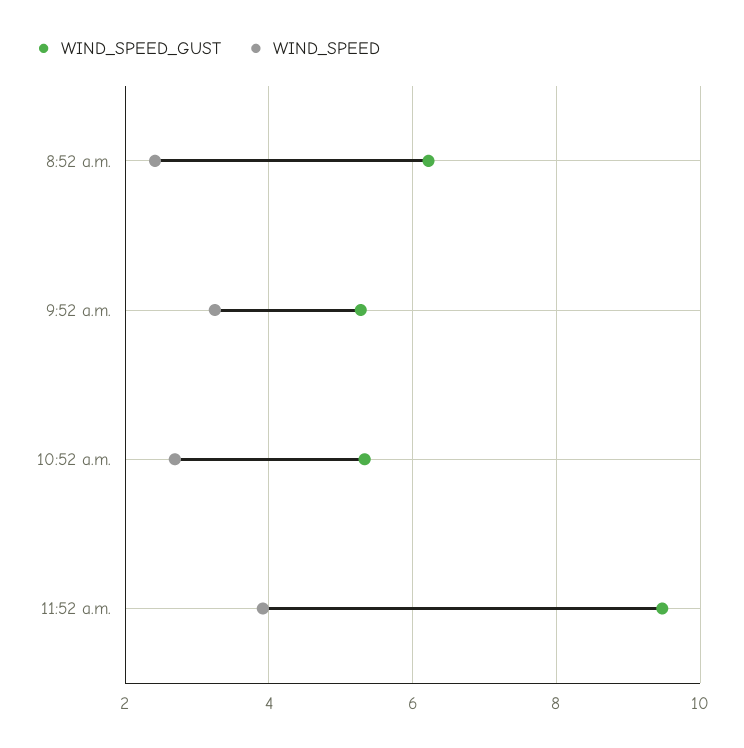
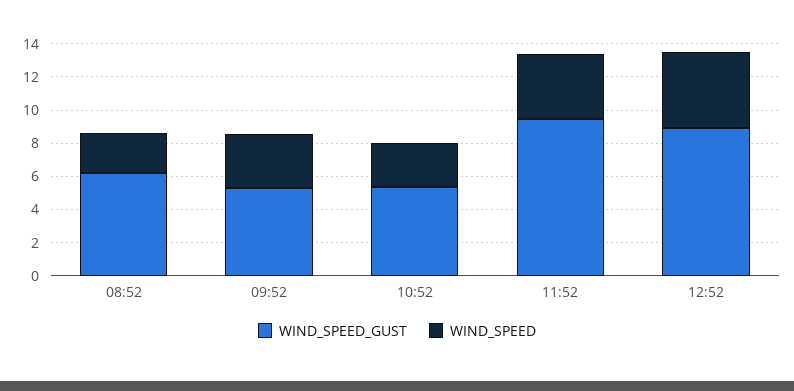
WIND_SPEED_GUST, 12:52: none -> 9
WIND_SPEED, 12:52: none -> 4.5

